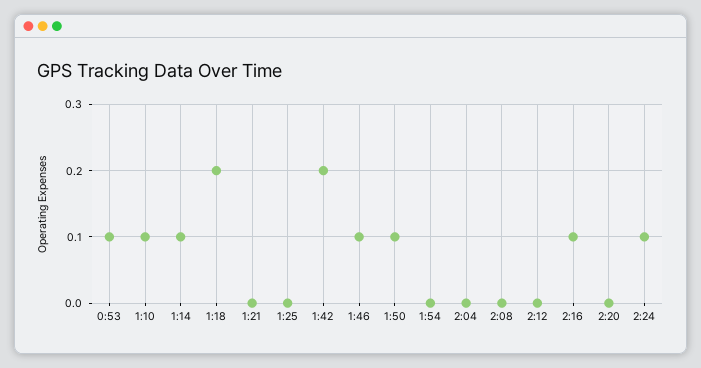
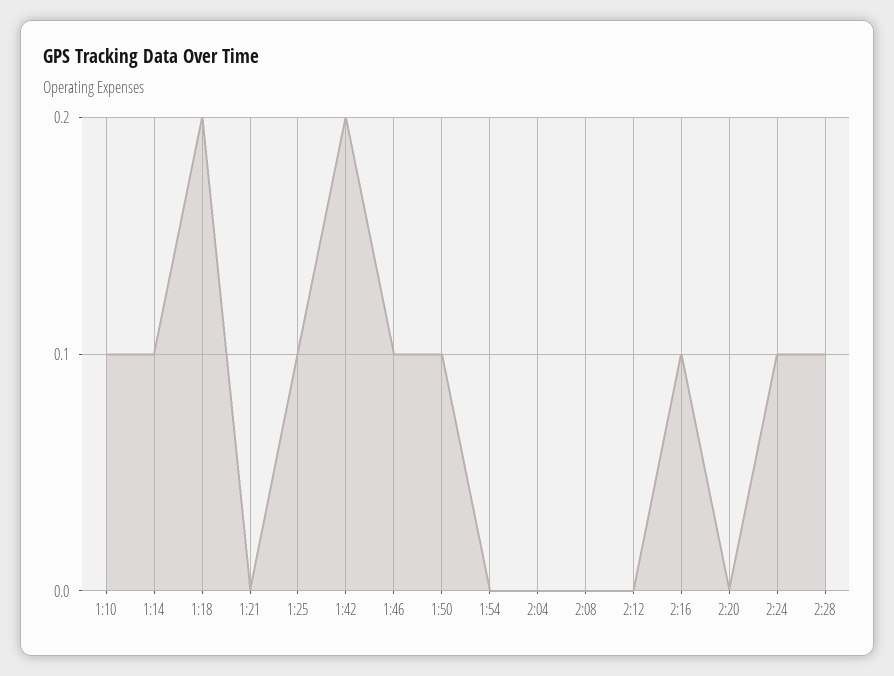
0:53: 0.1 -> none
1:25: 0 -> 0.1
2:28: none -> 0.1

